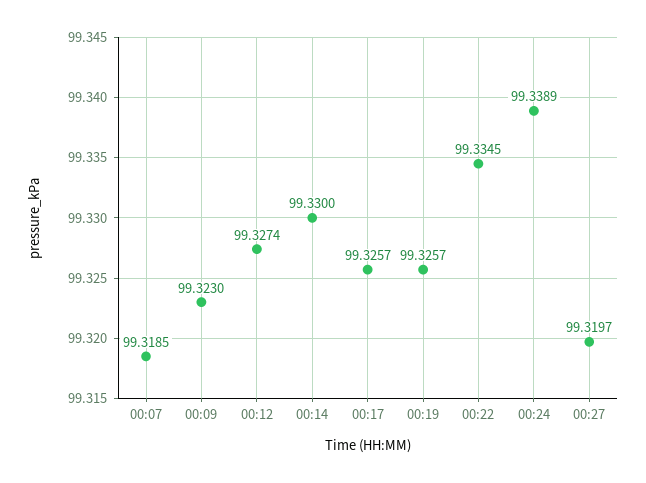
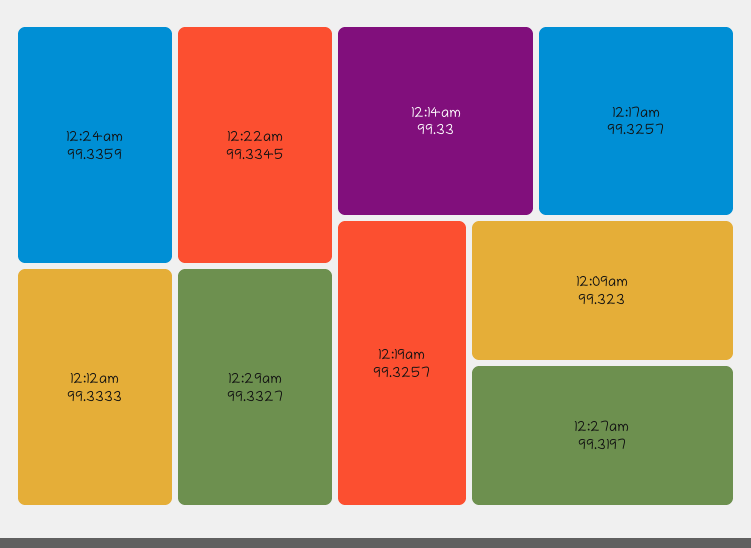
00:07: 99.3185 -> none
00:12: 99.3274 -> 99.3333
00:24: 99.3389 -> 99.3359
12:29am: none -> 99.3327

